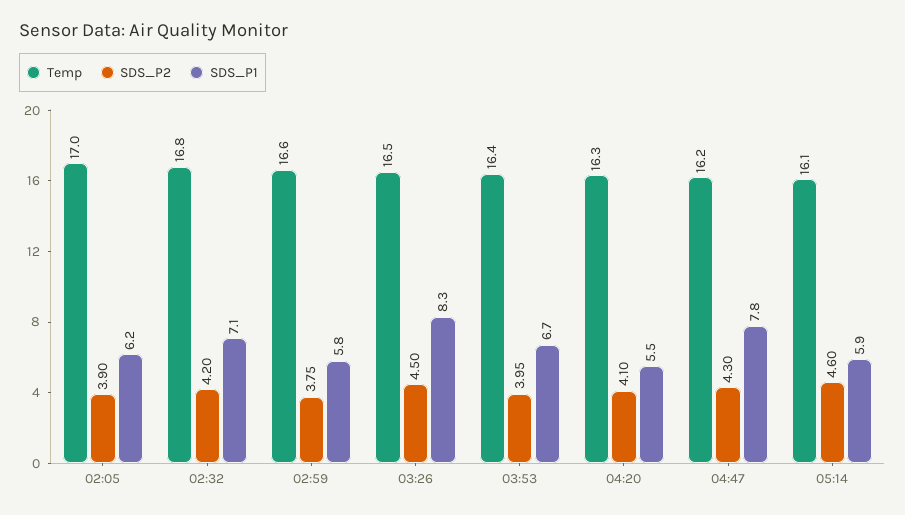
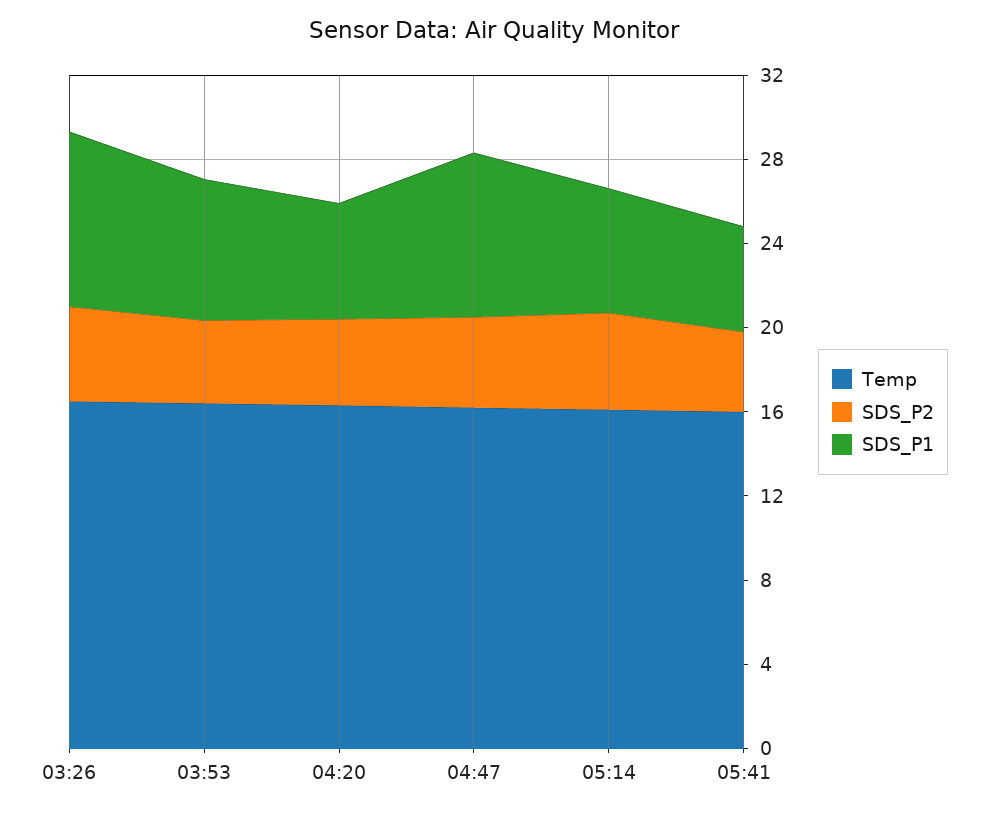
Temp, 02:05: 17 -> none
SDS_P2, 02:05: 3.9 -> none
SDS_P1, 02:05: 6.2 -> none
Temp, 02:32: 16.8 -> none
SDS_P2, 02:32: 4.2 -> none
SDS_P1, 02:32: 7.1 -> none
Temp, 02:59: 16.6 -> none
SDS_P2, 02:59: 3.75 -> none
SDS_P1, 02:59: 5.8 -> none
Temp, 05:41: none -> 16
SDS_P2, 05:41: none -> 4
SDS_P1, 05:41: none -> 5

